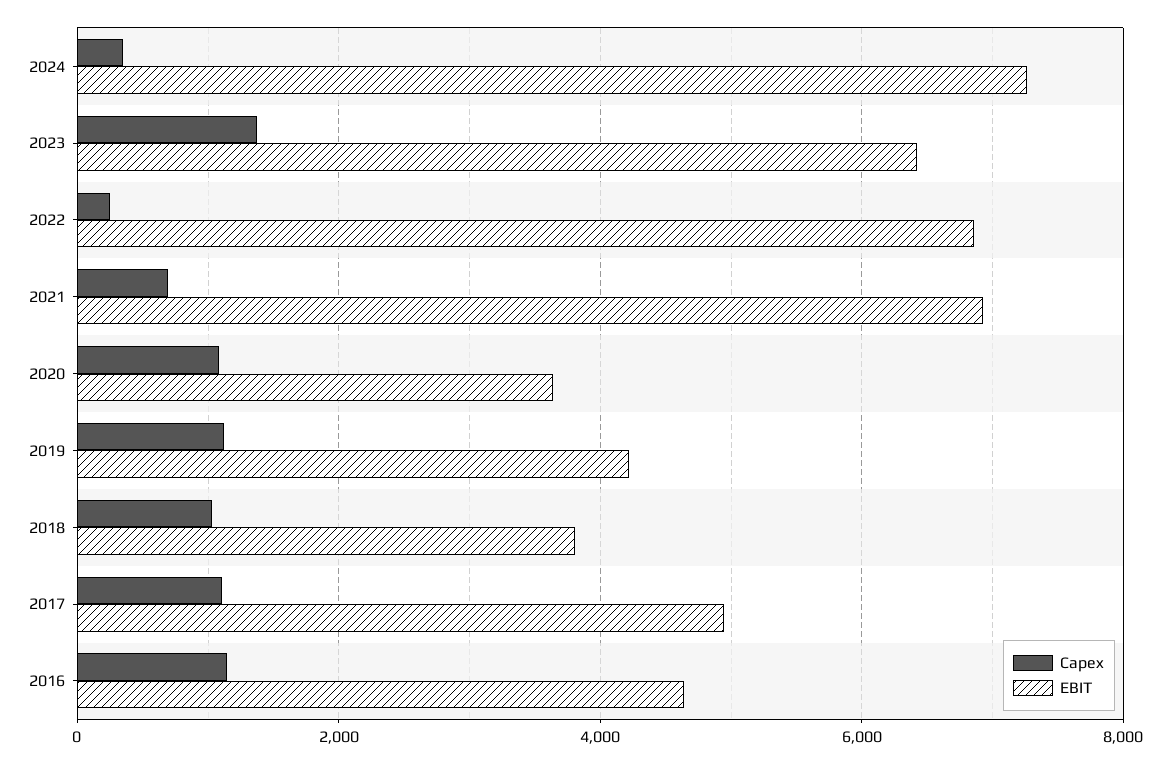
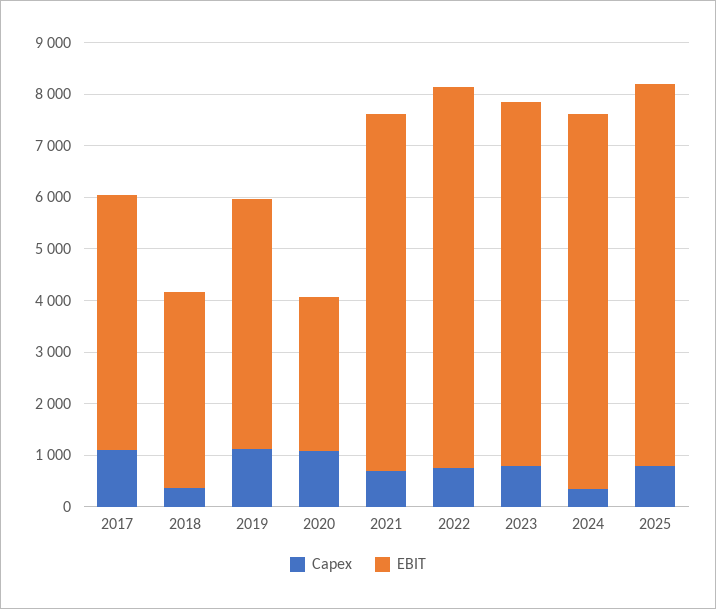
Capex, 2023: 1400 -> 800
EBIT, 2023: 6400 -> 7000
Capex, 2022: 200 -> 800
EBIT, 2022: 6800 -> 7400
EBIT, 2020: 3600 -> 3000
EBIT, 2019: 4200 -> 4800
Capex, 2018: 1000 -> 400
Capex, 2016: 1200 -> none
EBIT, 2016: 4600 -> none
Capex, 2025: none -> 800
EBIT, 2025: none -> 7400

